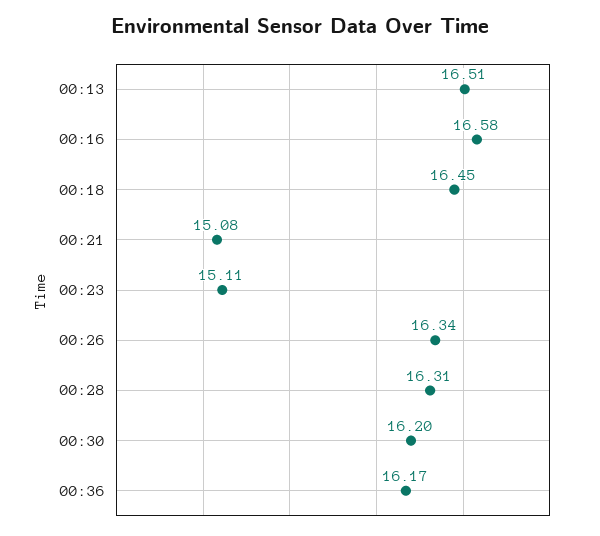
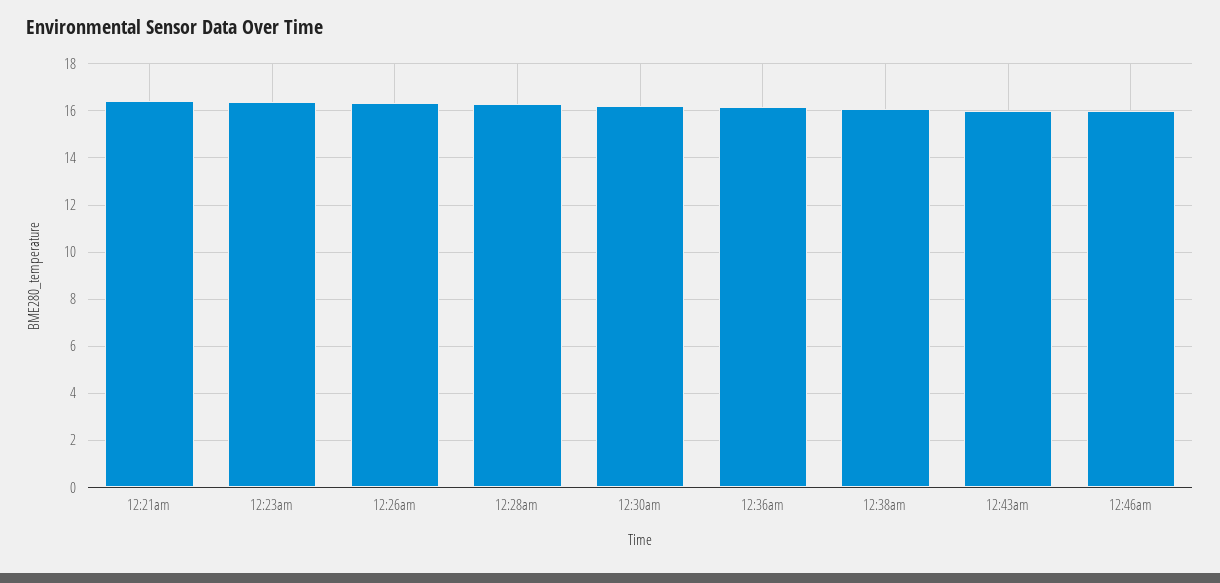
00:13: 16.51 -> none
00:16: 16.58 -> none
00:18: 16.45 -> none
00:21: 15.08 -> 16.5
00:23: 15.11 -> 16.5
12:38am: none -> 16
12:43am: none -> 16
12:46am: none -> 16

